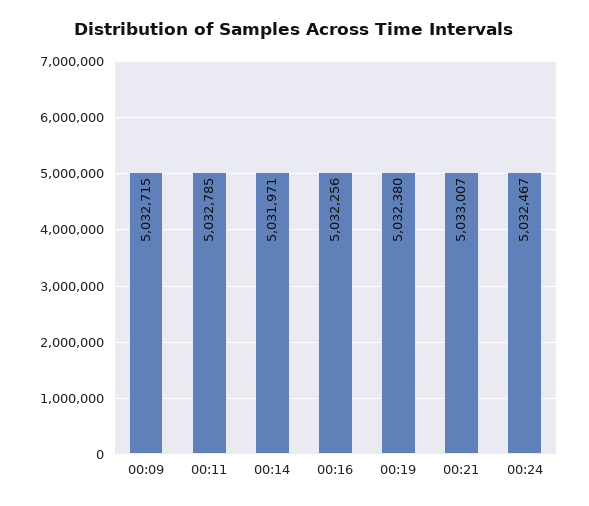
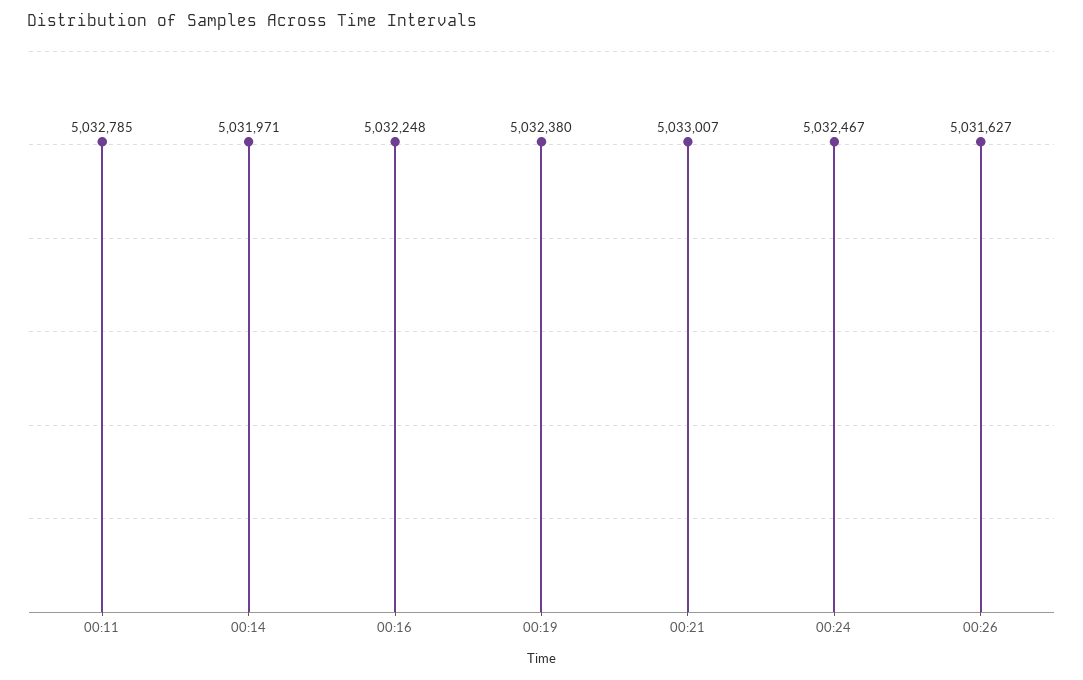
00:09: 5032715 -> none
00:16: 5032256 -> 5032248
00:26: none -> 5031627

